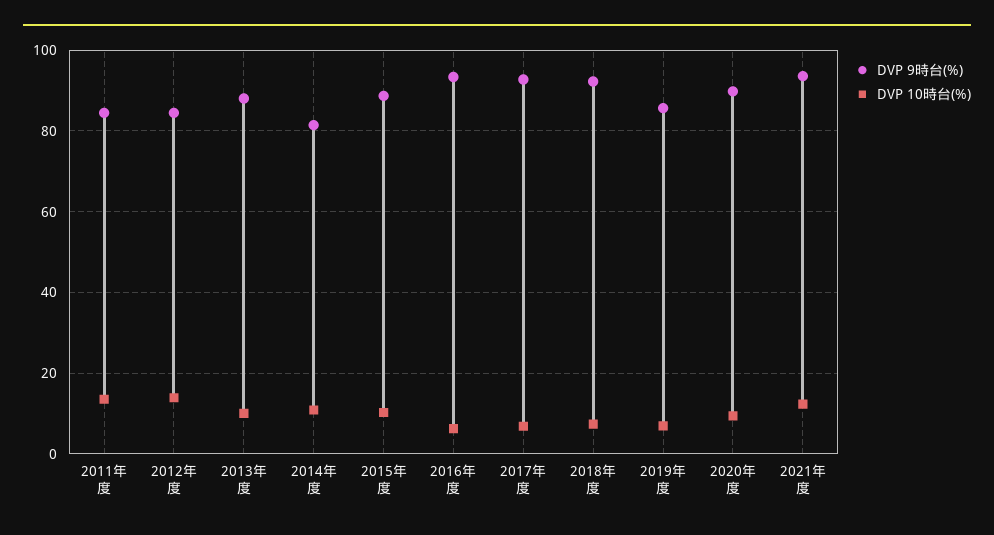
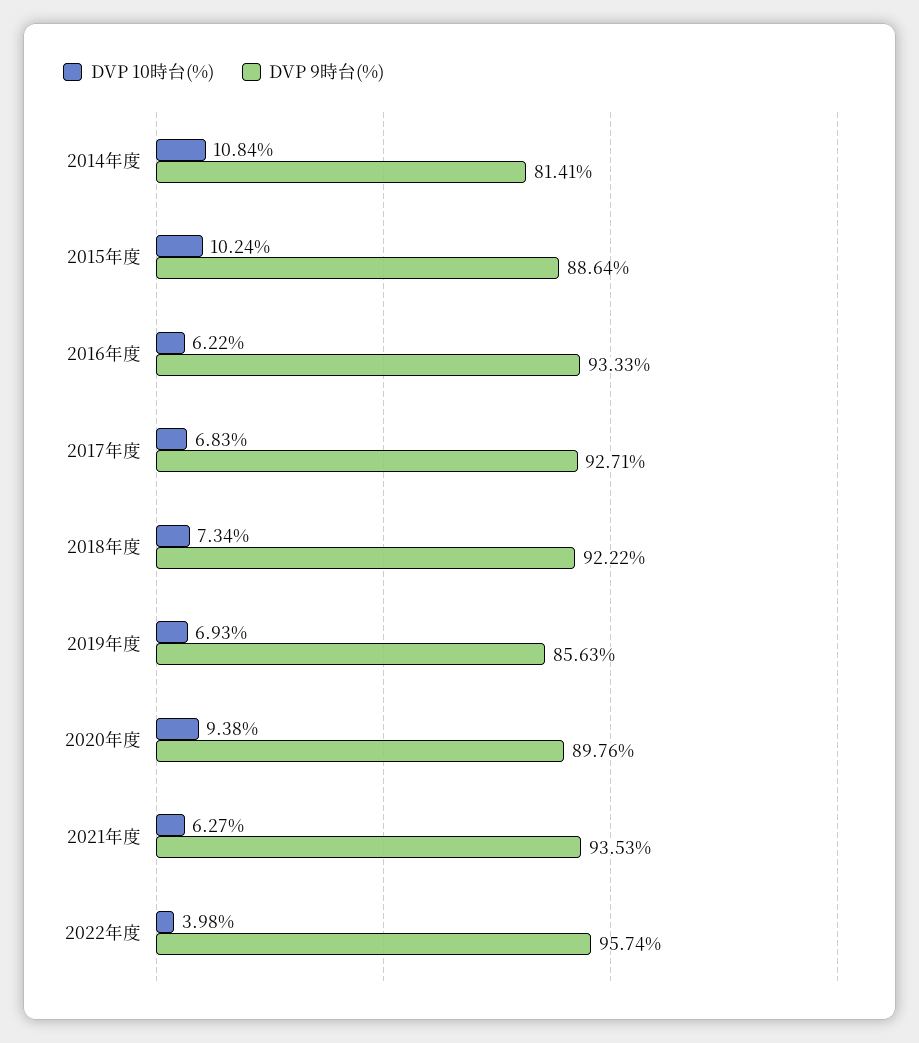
DVP 9時台(%), 2011年度: 84 -> none
DVP 10時台(%), 2011年度: 14 -> none
DVP 9時台(%), 2012年度: 84 -> none
DVP 10時台(%), 2012年度: 14 -> none
DVP 9時台(%), 2013年度: 88 -> none
DVP 10時台(%), 2013年度: 10 -> none
DVP 10時台(%), 2021年度: 12 -> 6.27
DVP 10時台(%), 2022年度: none -> 3.98
DVP 9時台(%), 2022年度: none -> 95.74

